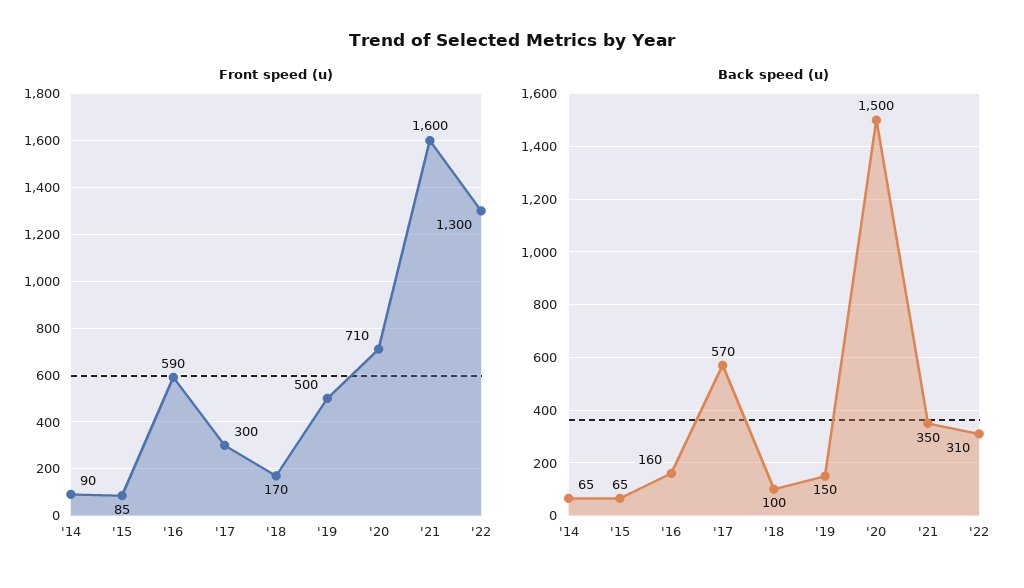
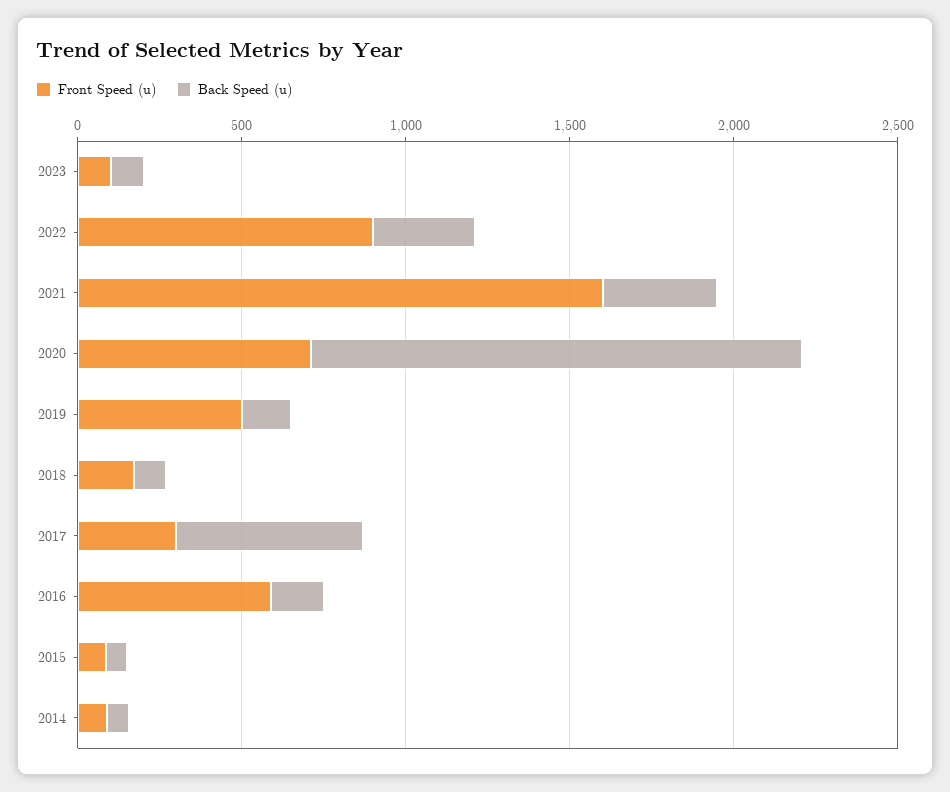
Front speed (u), '22: 1300 -> 900
Front speed (u), 2023: none -> 100
Back speed (u), 2023: none -> 100

